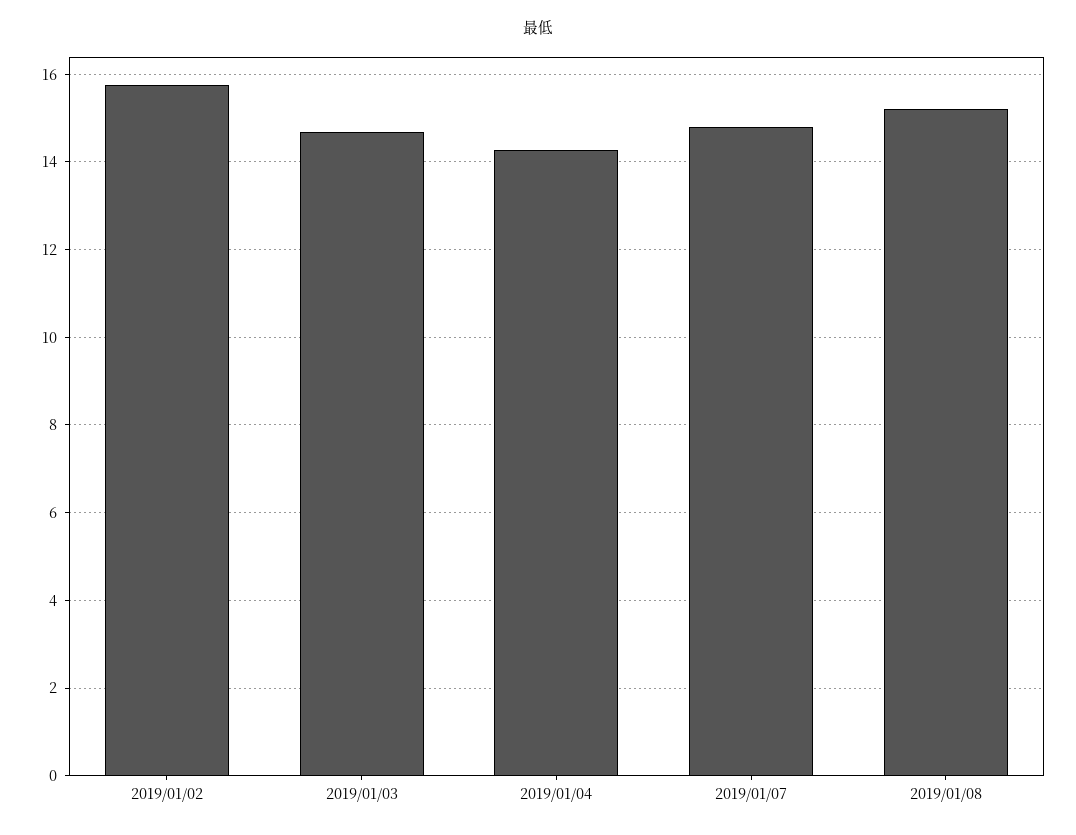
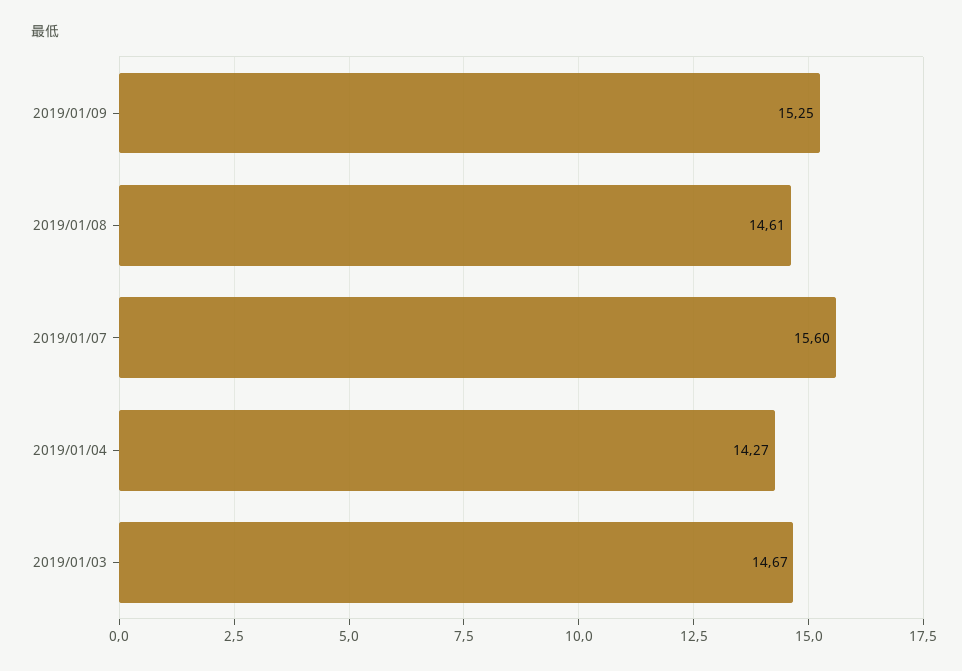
2019/01/02: 15.8 -> none
2019/01/07: 14.8 -> 15.6
2019/01/08: 15.2 -> 14.61
2019/01/09: none -> 15.25

